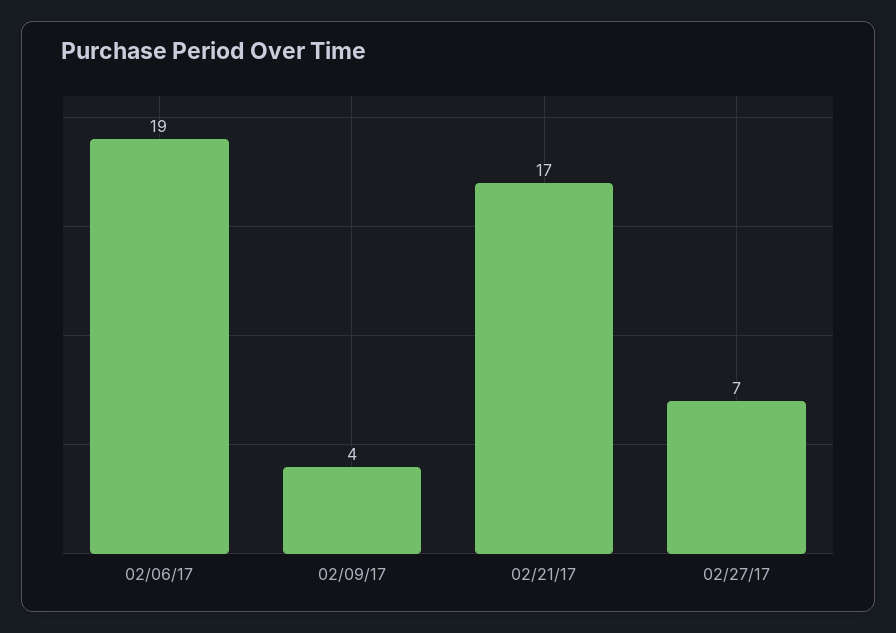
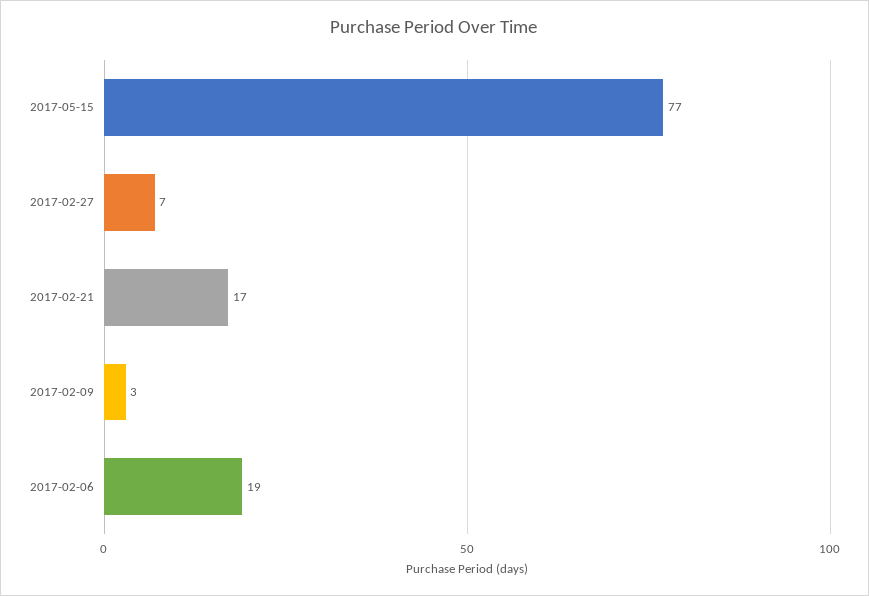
02/09/17: 4 -> 3
2017-05-15: none -> 77

